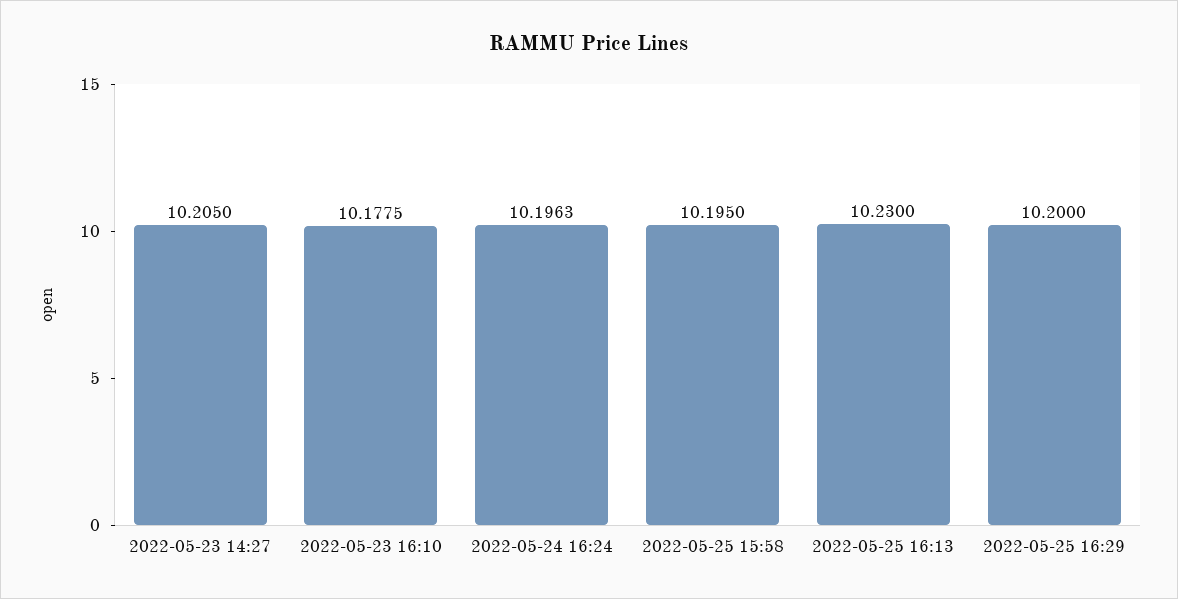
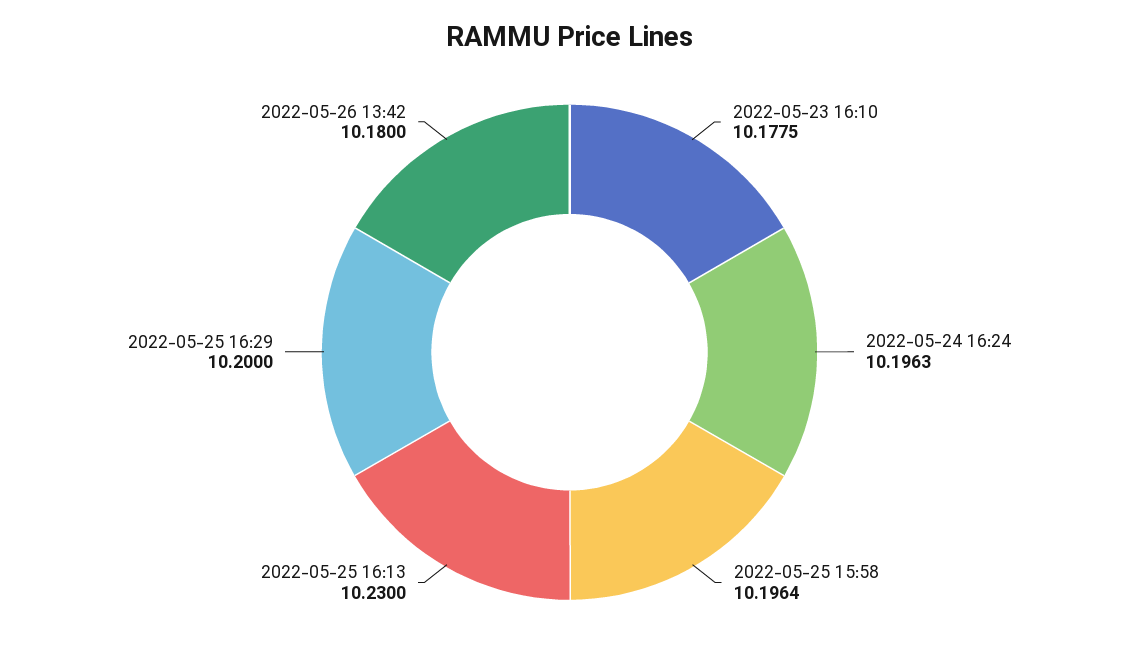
2022-05-23 14:27: 10.205 -> none
2022-05-25 15:58: 10.195 -> 10.1964
2022-05-26 13:42: none -> 10.18

